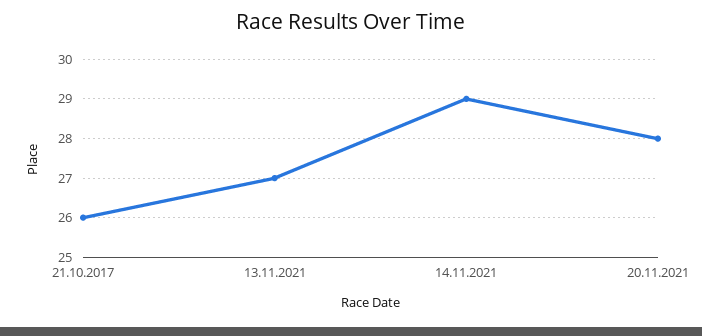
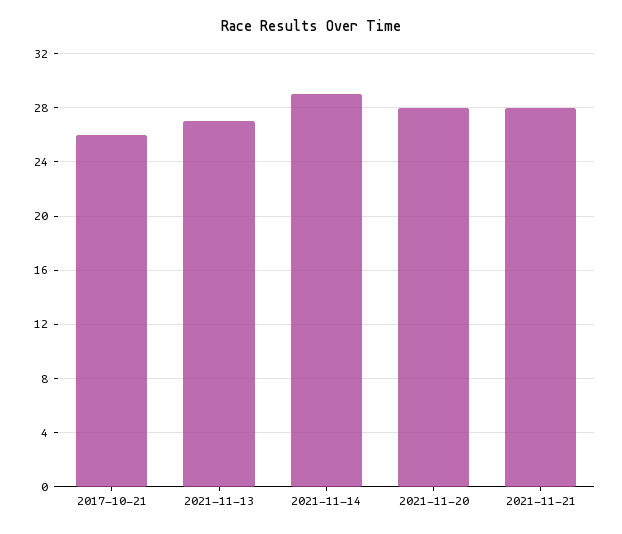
2021-11-21: none -> 28

